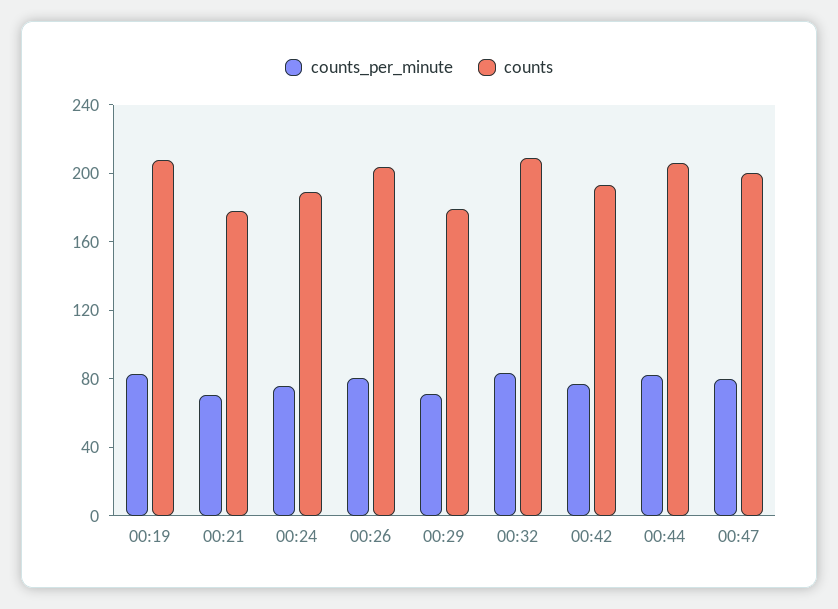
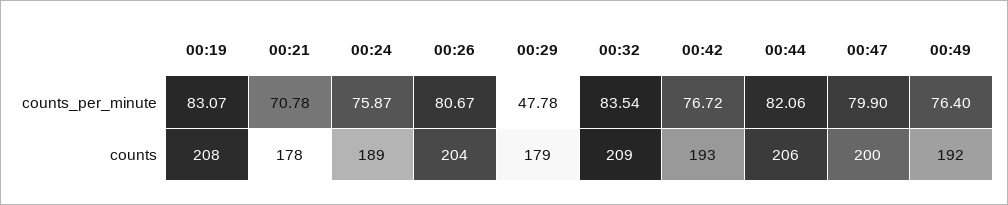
counts_per_minute, 00:29: 70 -> 47.78
counts_per_minute, 00:49: none -> 76.4
counts, 00:49: none -> 192

